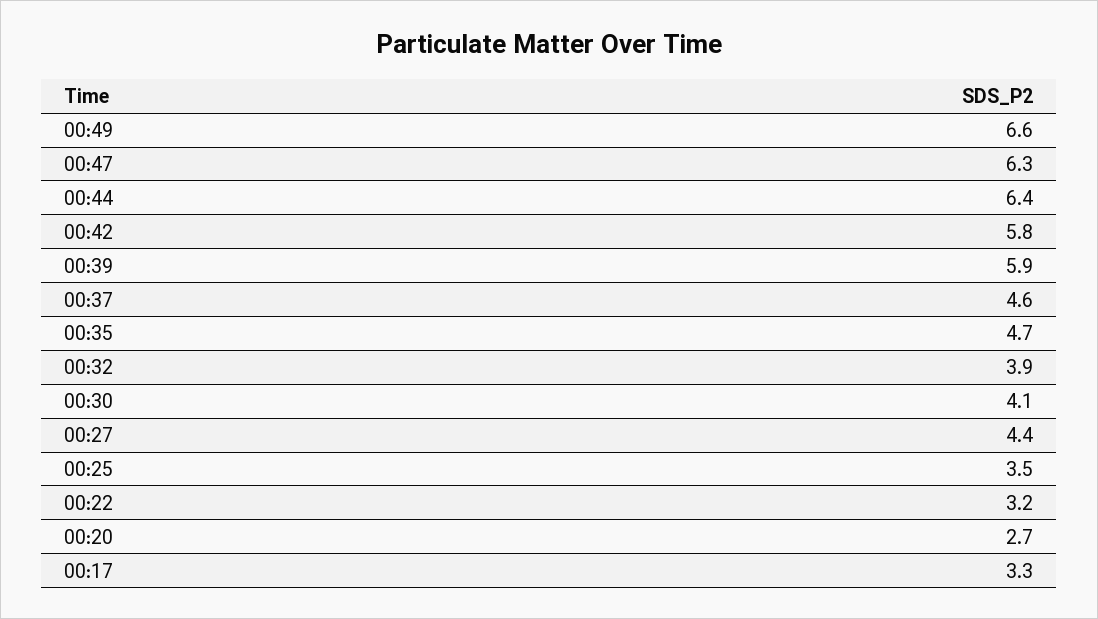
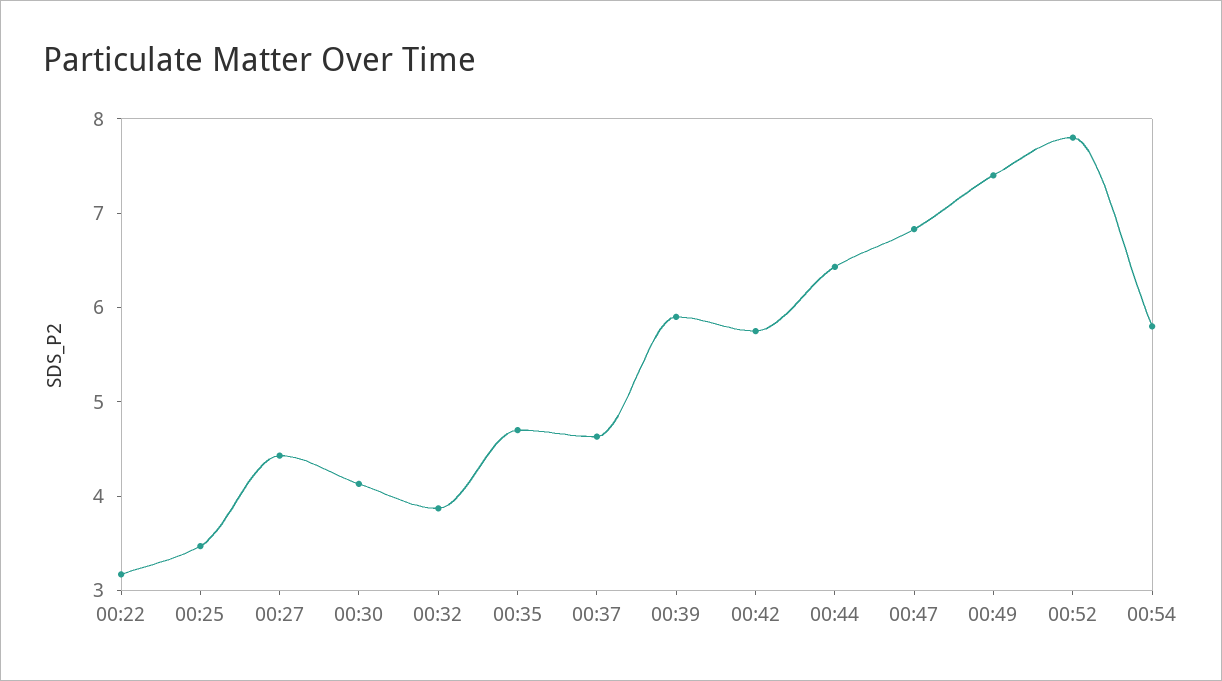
00:49: 6.6 -> 7.4
00:47: 6.3 -> 6.8
00:20: 2.7 -> none
00:17: 3.3 -> none
00:52: none -> 7.8
00:54: none -> 5.8

